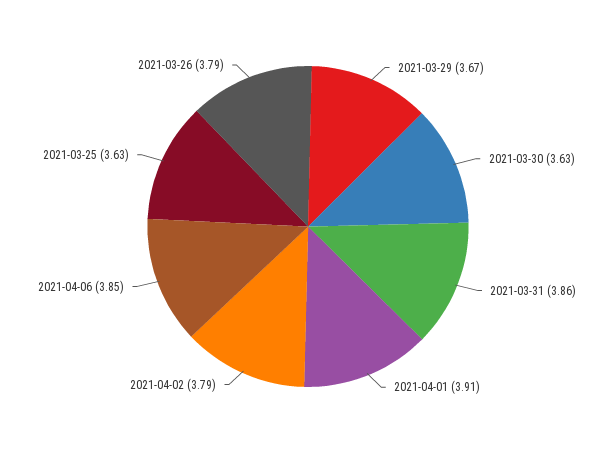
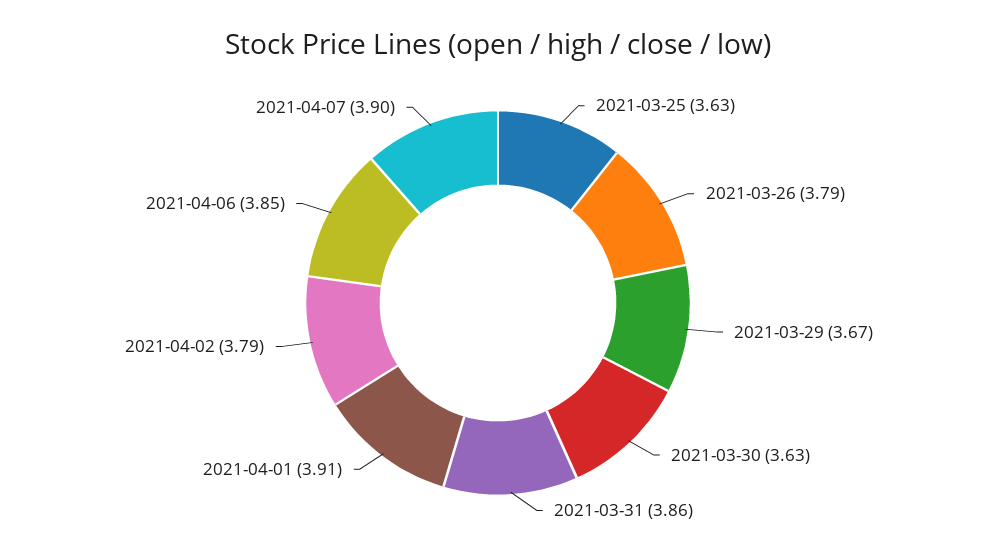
2021-04-07: none -> 3.9

